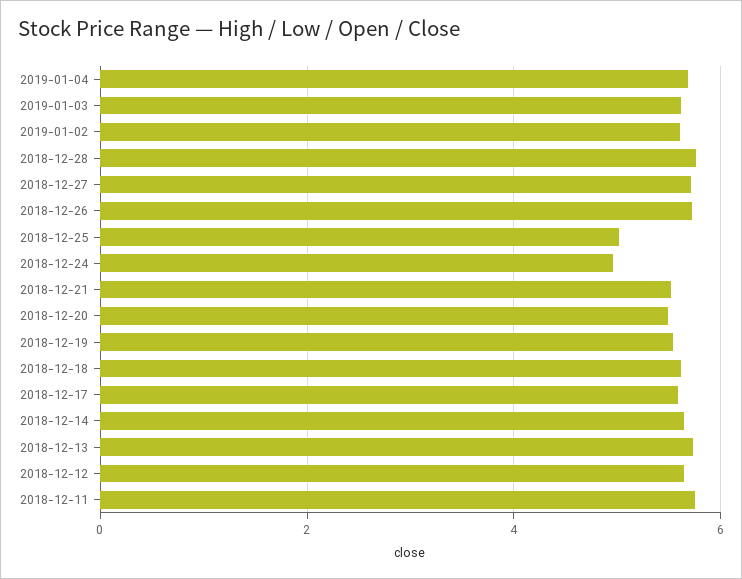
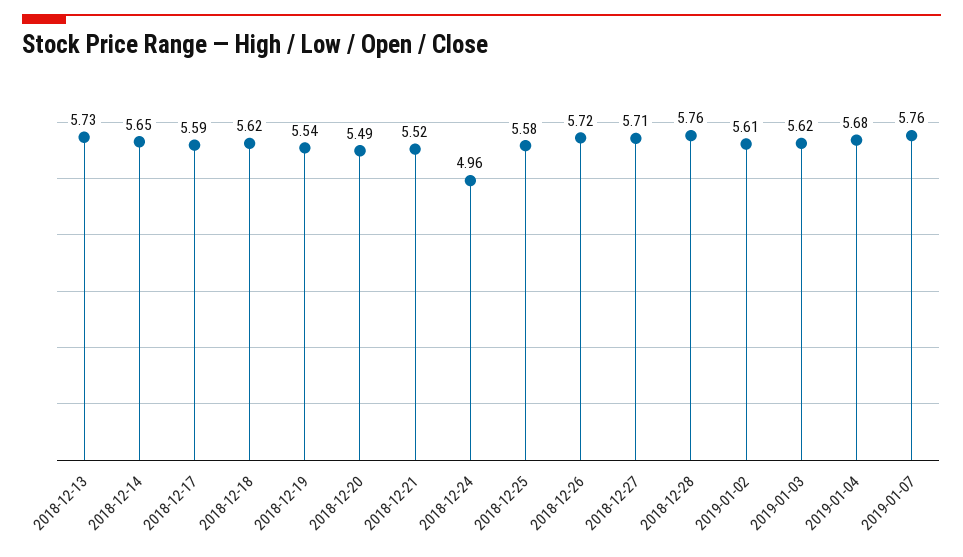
2018-12-25: 5 -> 5.58
2018-12-12: 5.6 -> none
2018-12-11: 5.8 -> none
2019-01-07: none -> 5.76

